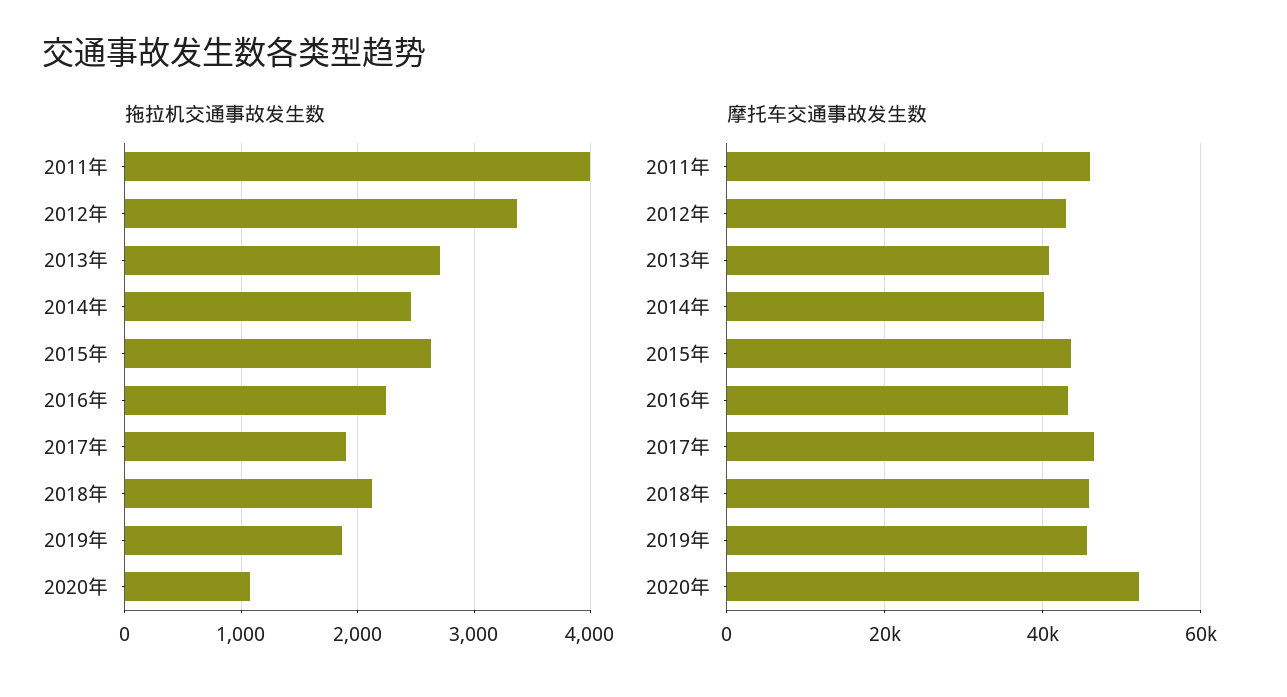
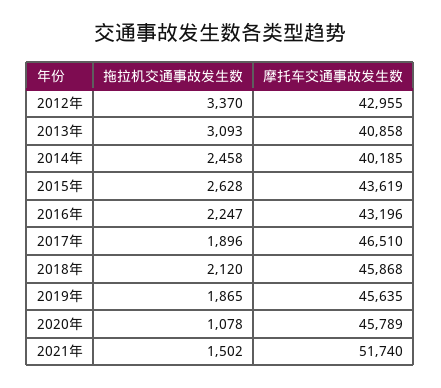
拖拉机交通事故发生数, 2011年: 4000 -> none
拖拉机交通事故发生数, 2013年: 2700 -> 3093
摩托车交通事故发生数, 2011年: 46000 -> none
摩托车交通事故发生数, 2020年: 52000 -> 45789
拖拉机交通事故发生数, 2021年: none -> 1502
摩托车交通事故发生数, 2021年: none -> 51740

